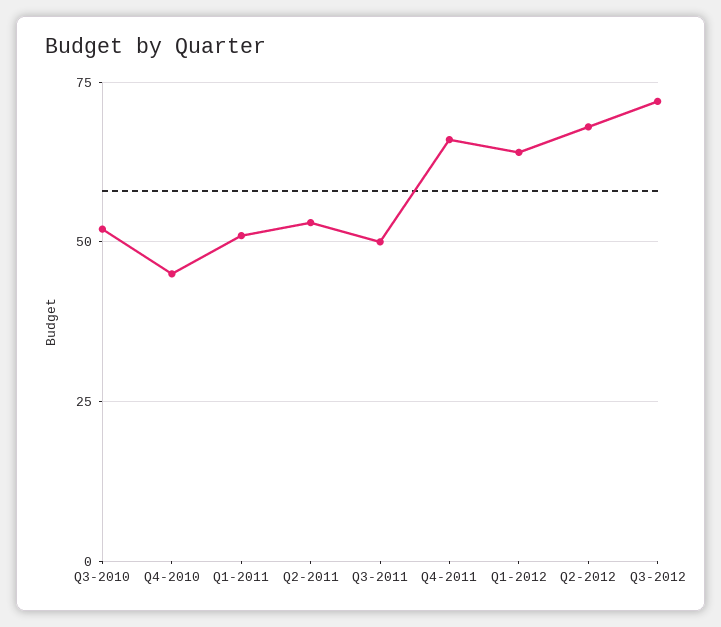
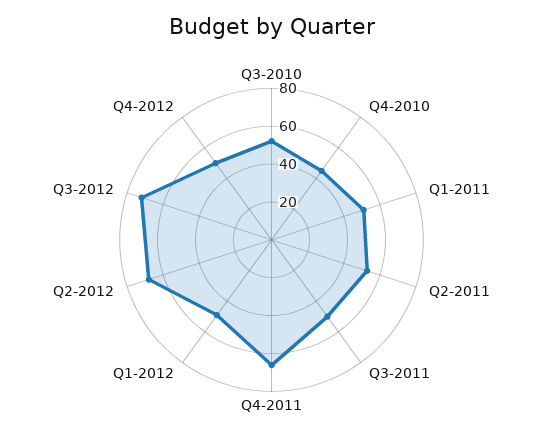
Q1-2012: 65 -> 50
Q4-2012: none -> 50

